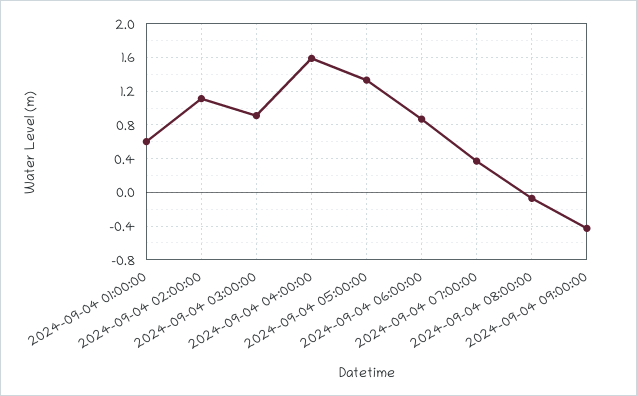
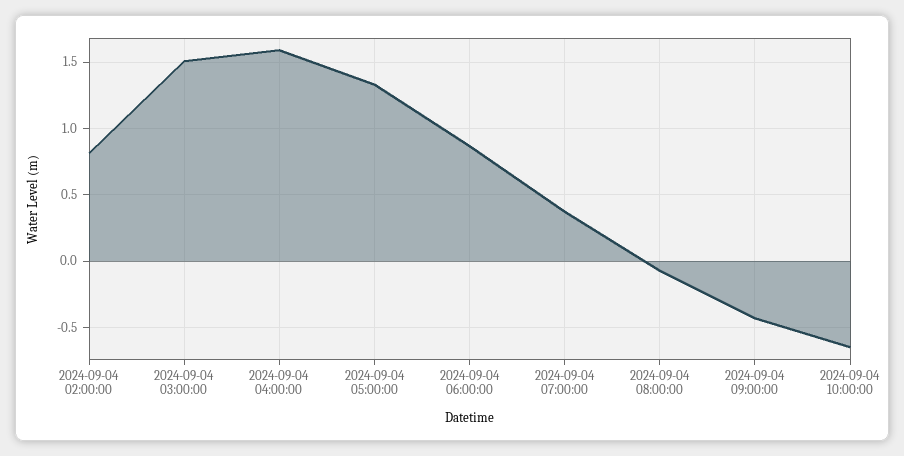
2024-09-04 01:00:00: 0.6 -> none
2024-09-04 02:00:00: 1.1 -> 0.8
2024-09-04 03:00:00: 0.9 -> 1.5
2024-09-04 10:00:00: none -> -0.65

